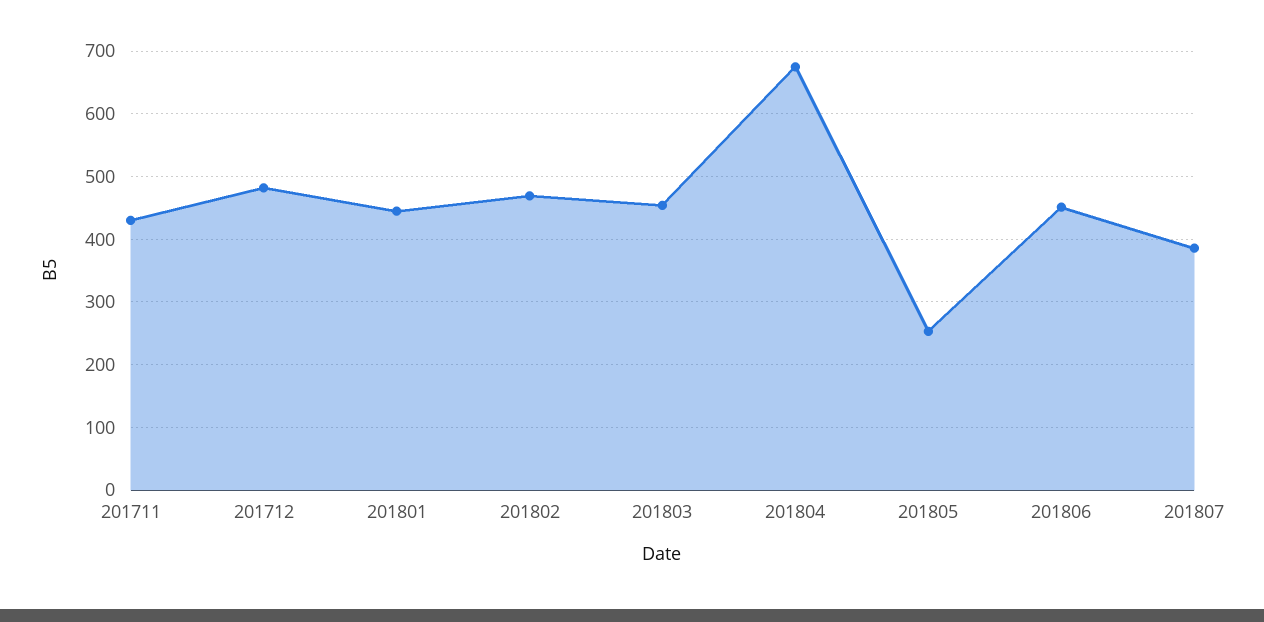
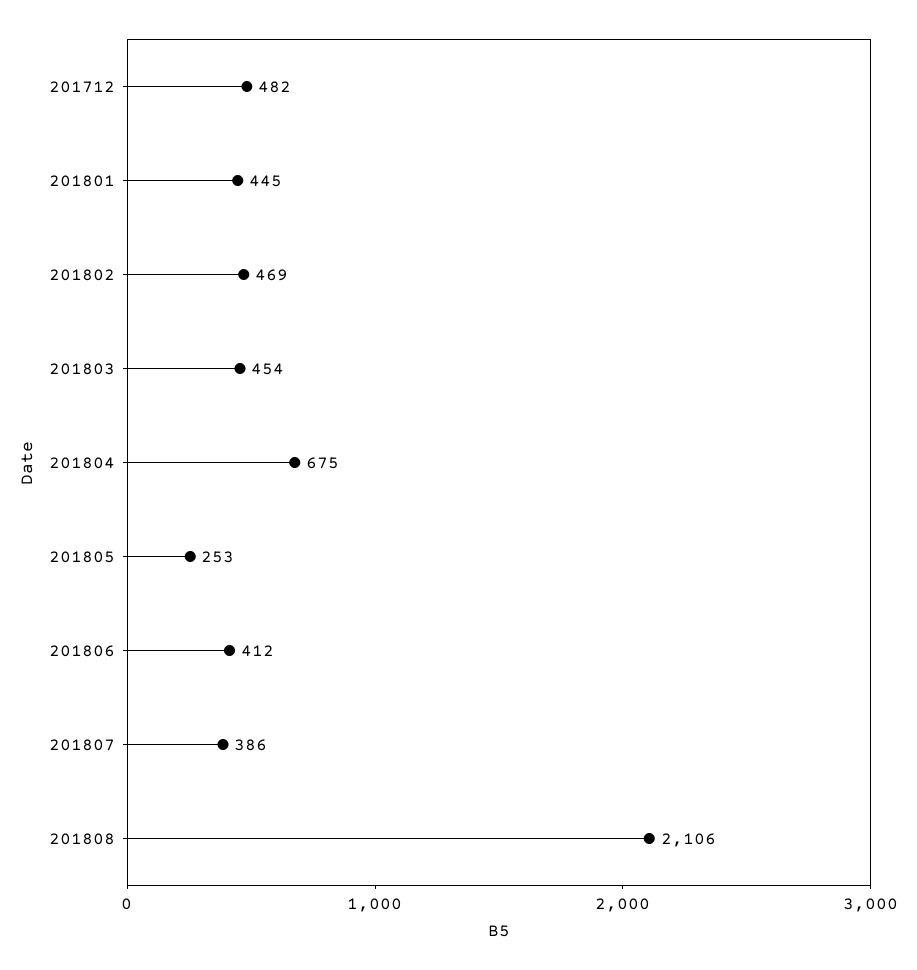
201711: 430 -> none
201806: 450 -> 412
201808: none -> 2106

